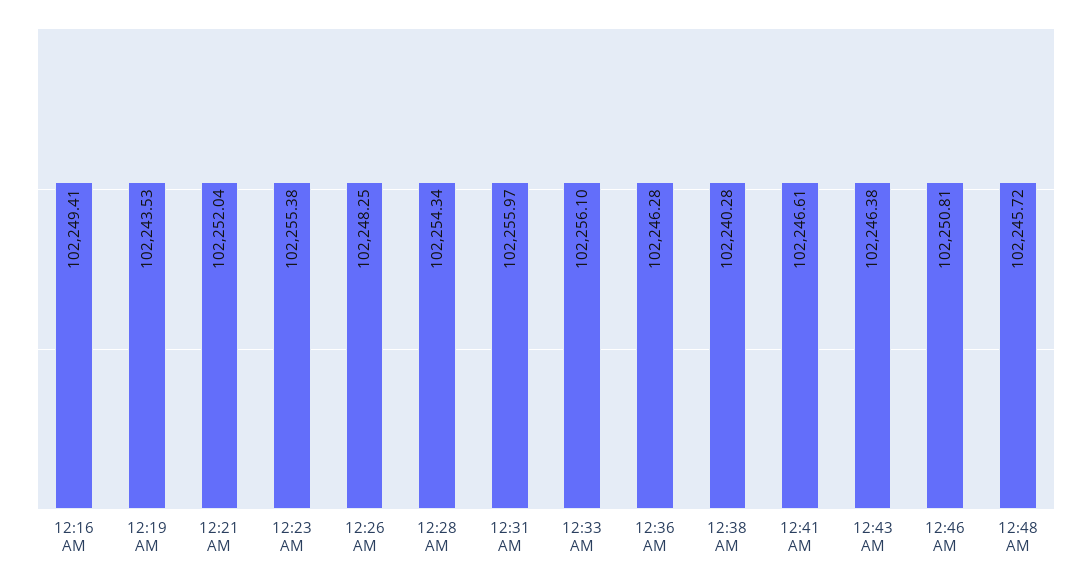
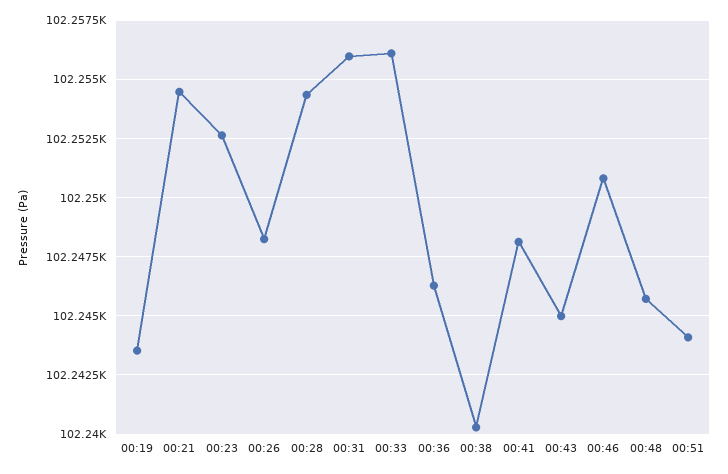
12:16 AM: 102249.41 -> none
12:21 AM: 102252.04 -> 102254.5
12:23 AM: 102255.38 -> 102252.5
12:41 AM: 102246.61 -> 102248
12:43 AM: 102246.38 -> 102245
00:51: none -> 102244

